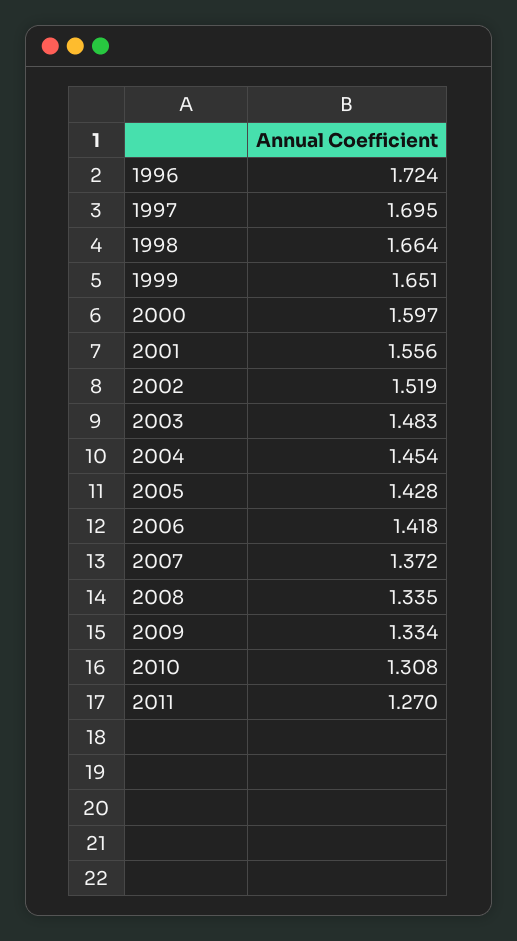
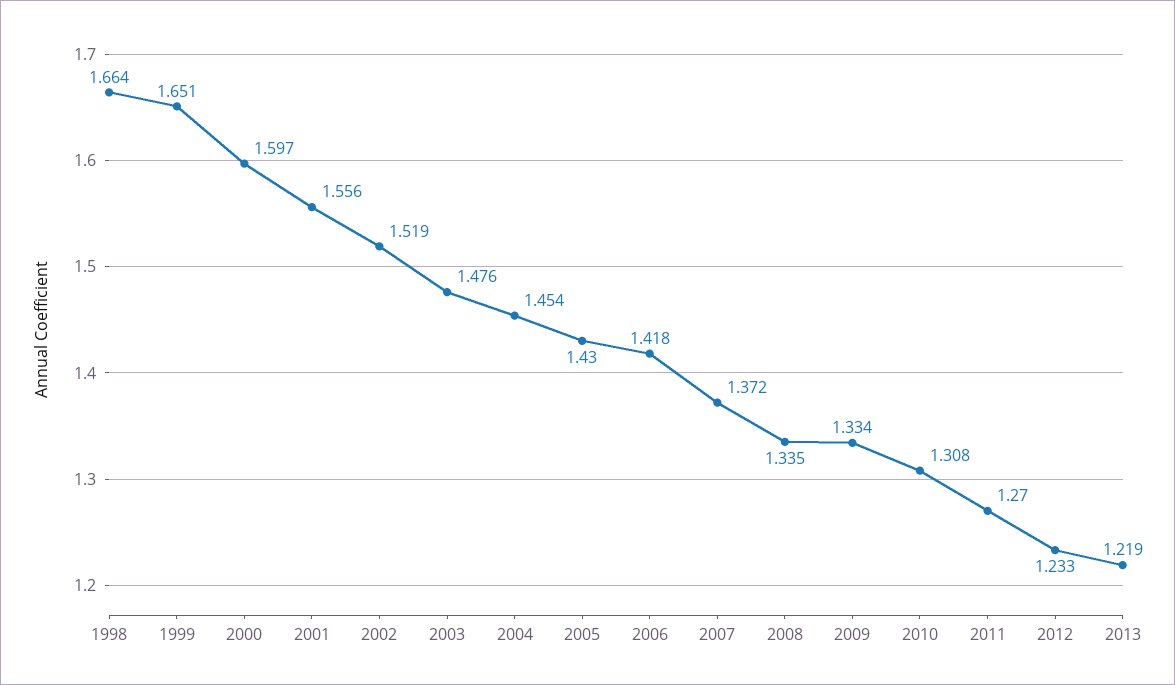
1996: 1.724 -> none
1997: 1.695 -> none
2003: 1.483 -> 1.476
2005: 1.428 -> 1.43
2012: none -> 1.233
2013: none -> 1.219

